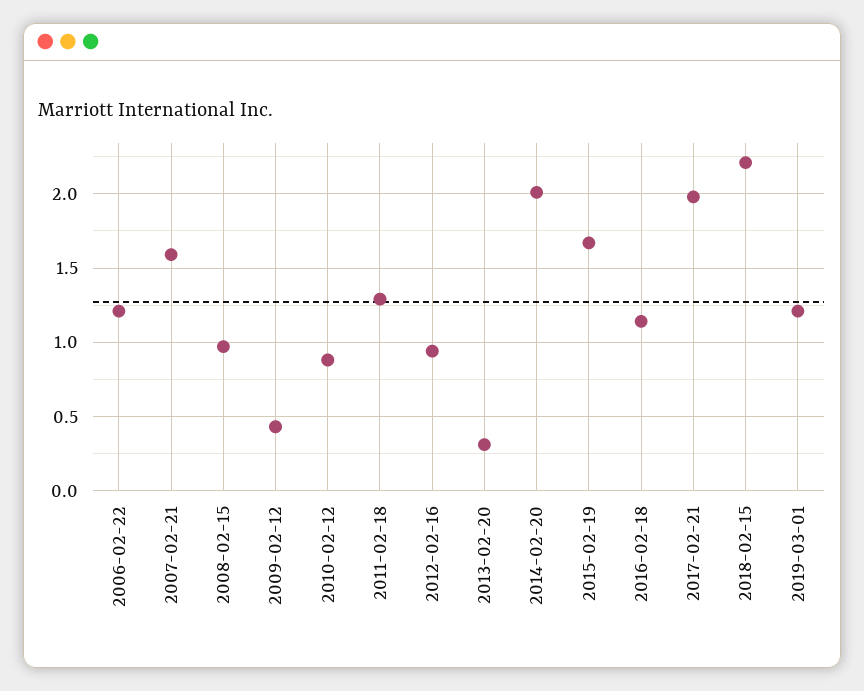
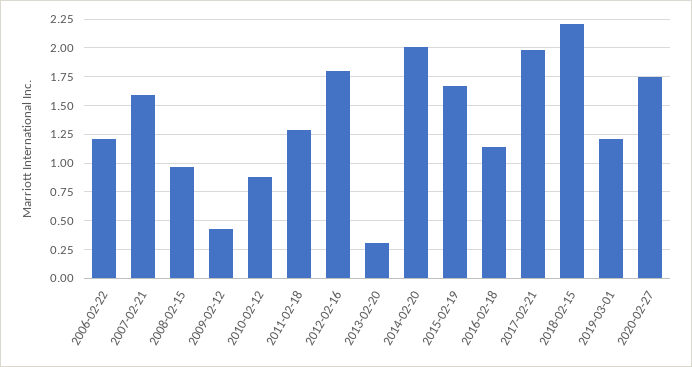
2012-02-16: 0.95 -> 1.75
2020-02-27: none -> 1.75

